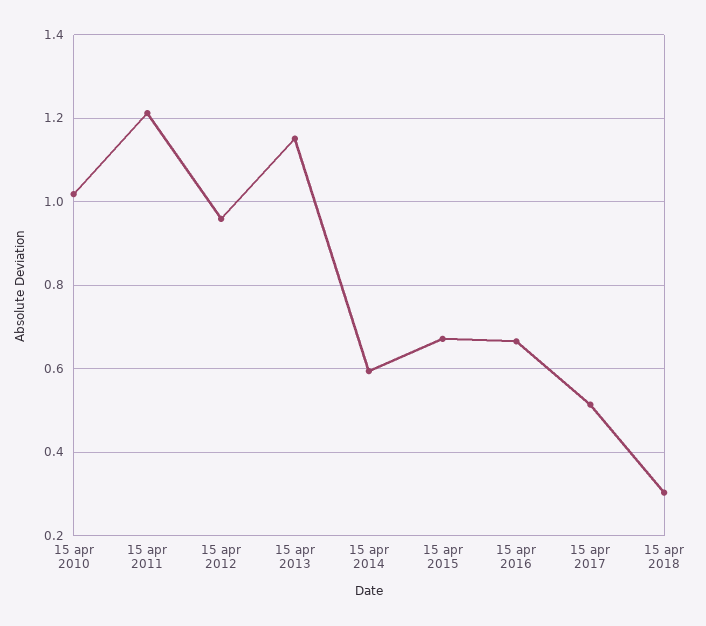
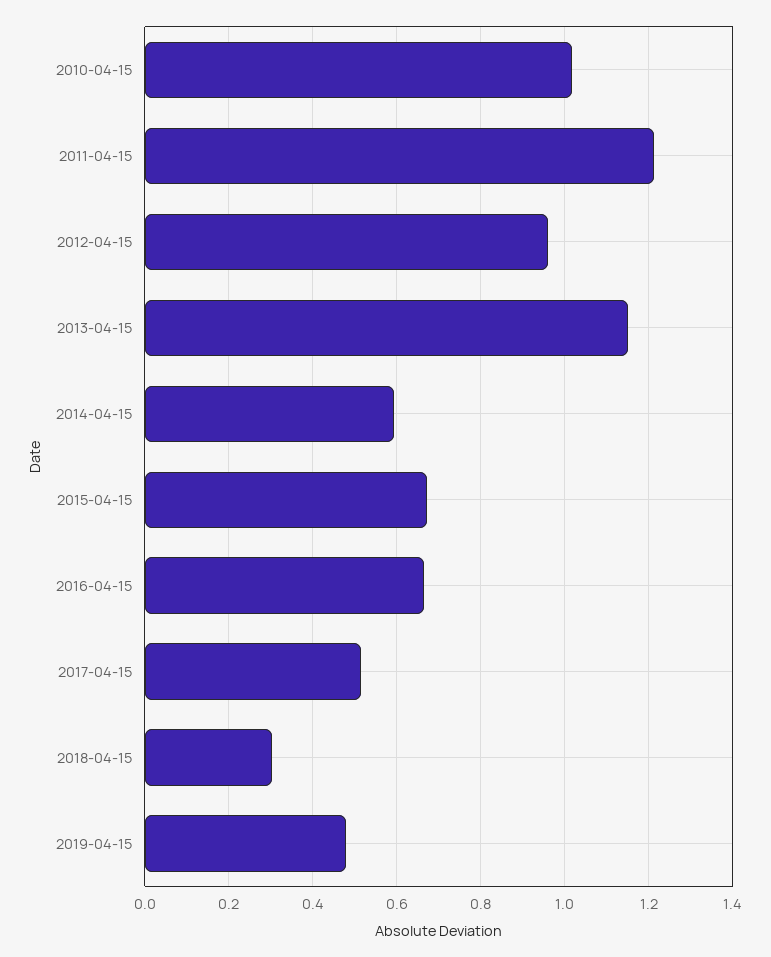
2019-04-15: none -> 0.48

